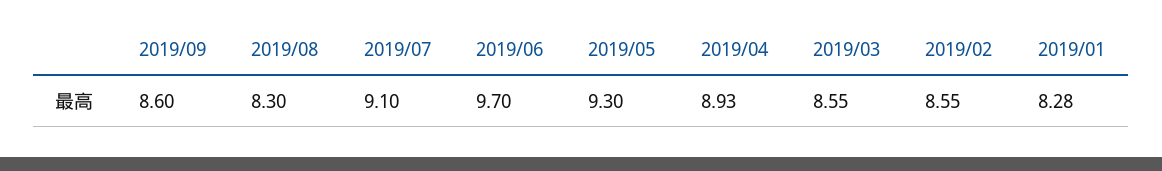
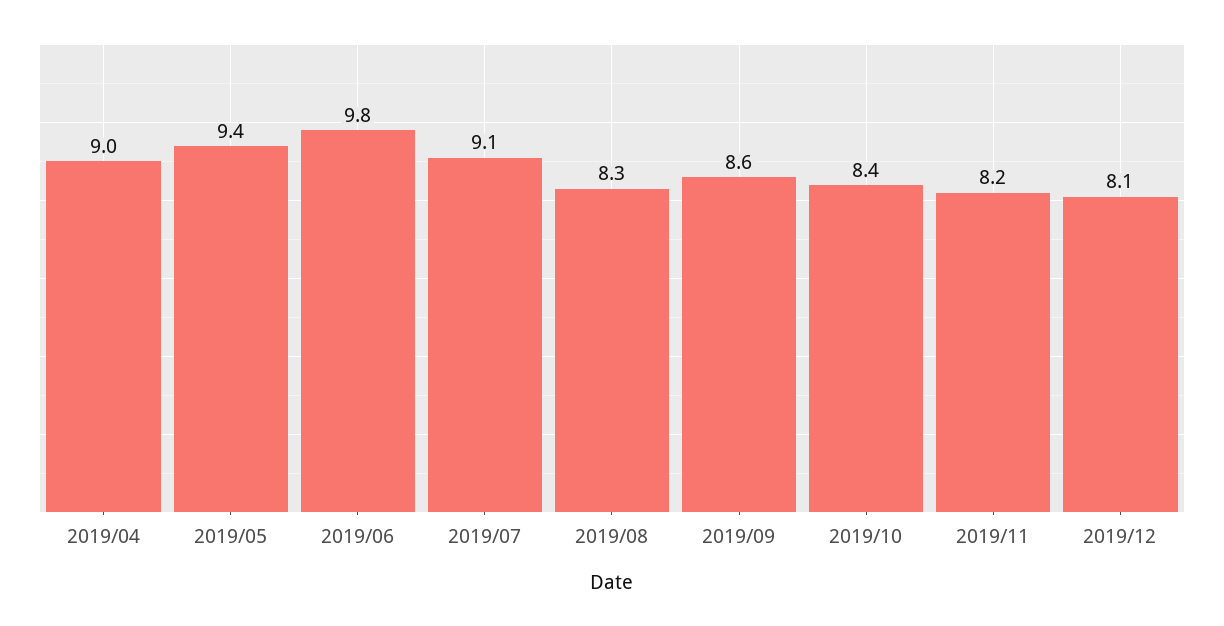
2019/06: 9.7 -> 9.8
2019/05: 9.3 -> 9.4
2019/04: 8.93 -> 9
2019/03: 8.55 -> none
2019/02: 8.55 -> none
2019/01: 8.28 -> none
2019/10: none -> 8.4
2019/11: none -> 8.2
2019/12: none -> 8.1

